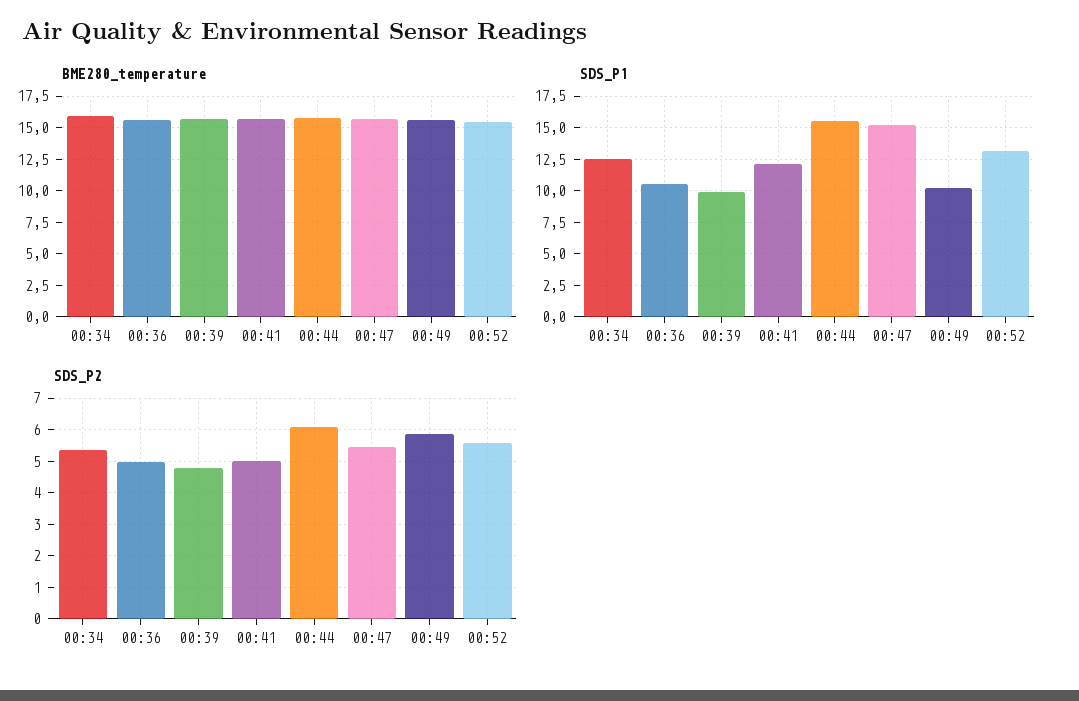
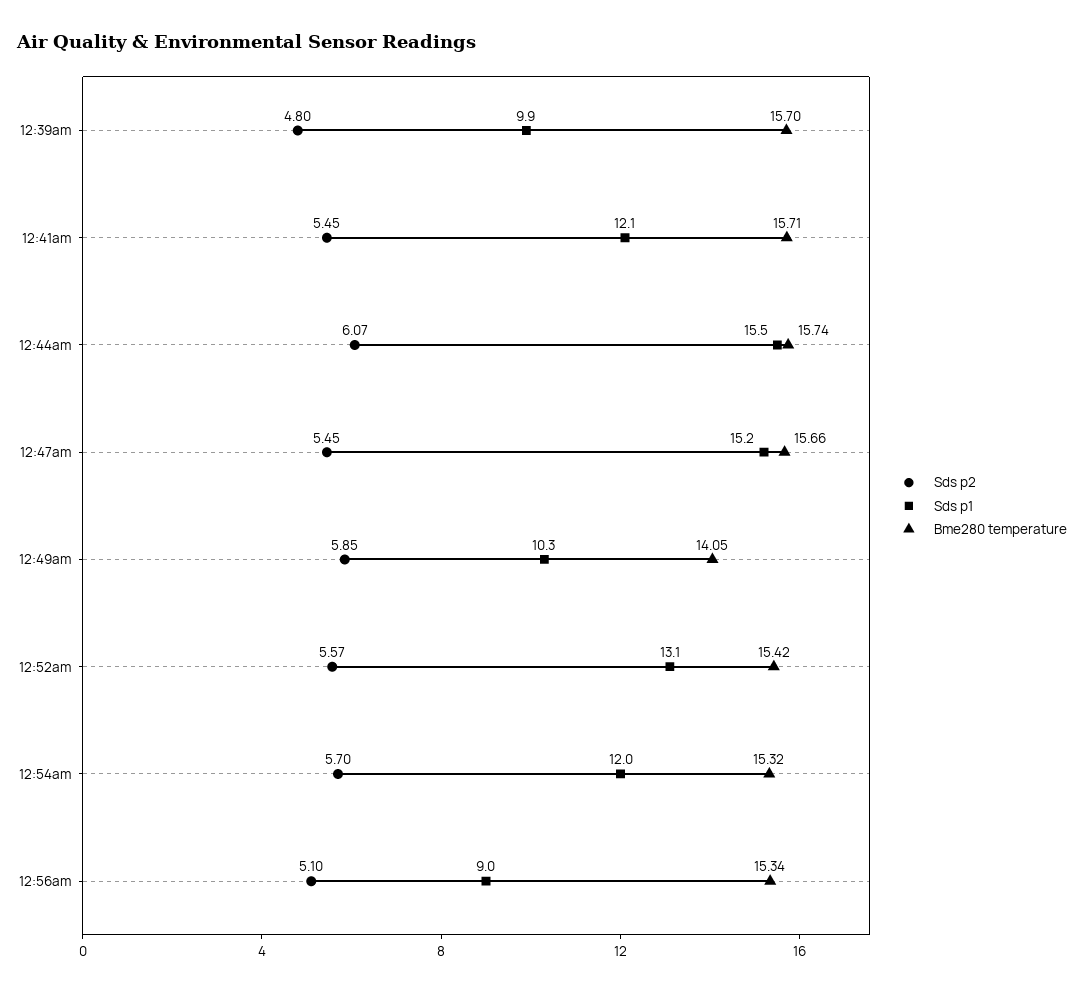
BME280_temperature, 00:34: 16 -> none
BME280_temperature, 00:36: 15.5 -> none
BME280_temperature, 00:49: 15.5 -> 14.05
SDS_P1, 00:34: 12.5 -> none
SDS_P1, 00:36: 10.5 -> none
SDS_P2, 00:34: 5.4 -> none
SDS_P2, 00:36: 5 -> none
SDS_P2, 00:41: 5 -> 5.45
SDS_P2, 12:54am: none -> 5.7
SDS_P1, 12:54am: none -> 12
BME280_temperature, 12:54am: none -> 15.32
SDS_P2, 12:56am: none -> 5.1
SDS_P1, 12:56am: none -> 9
BME280_temperature, 12:56am: none -> 15.34

